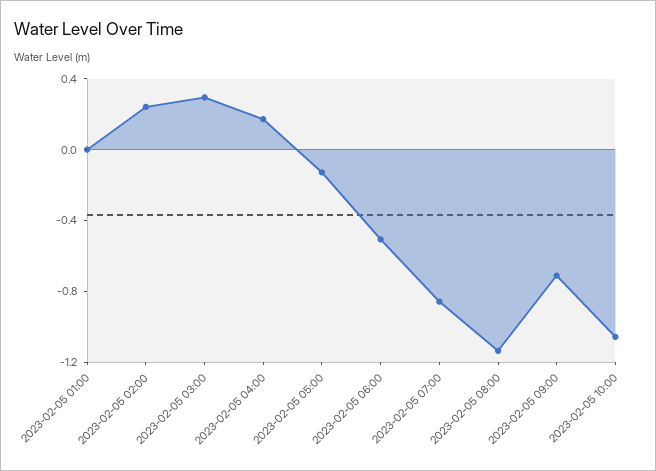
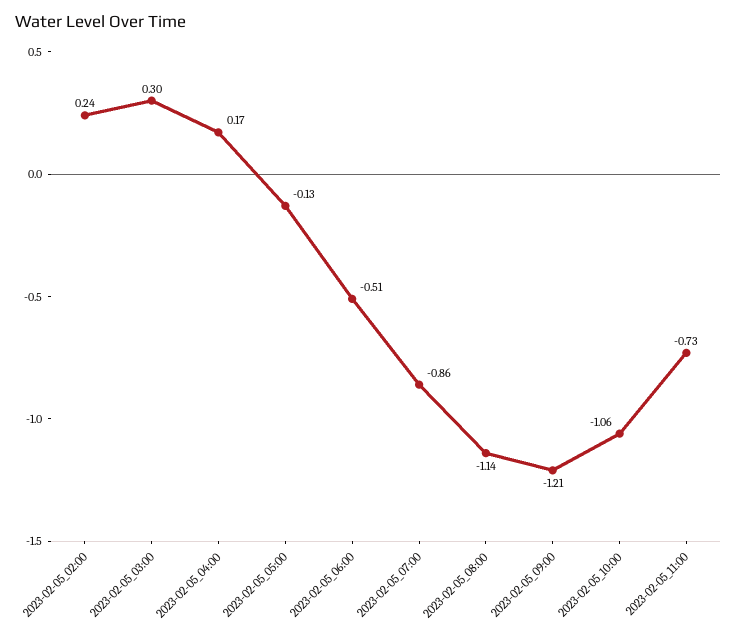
2023-02-05 01:00: 0 -> none
2023-02-05 09:00: -0.7 -> -1.21
2023-02-05_11:00: none -> -0.73

